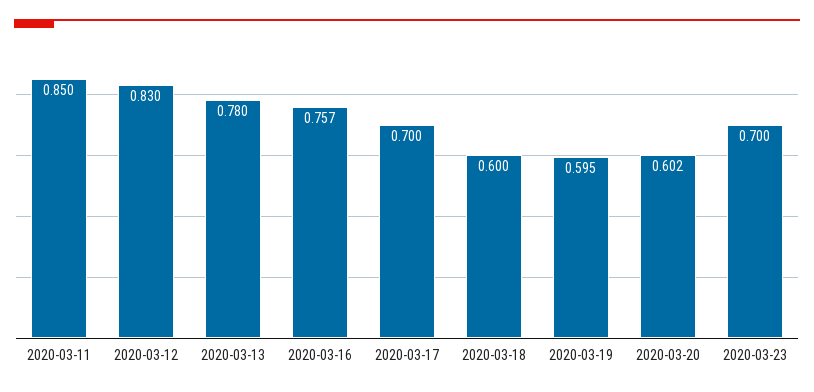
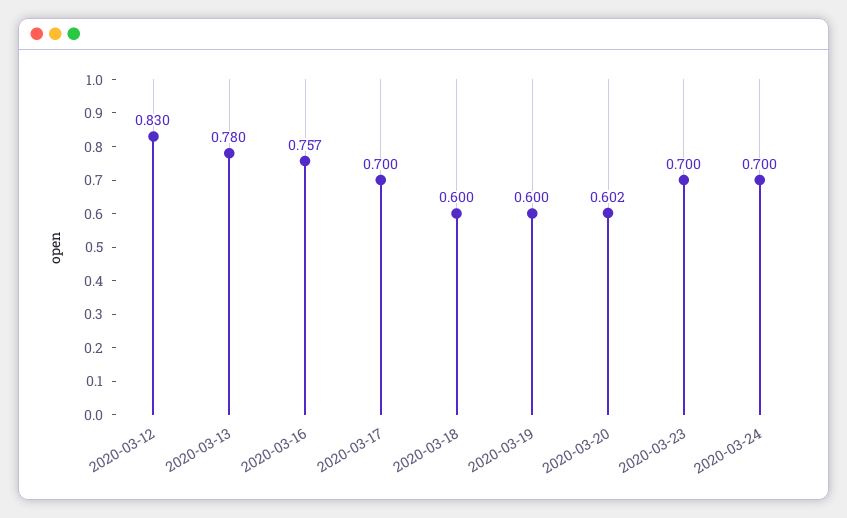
2020-03-11: 0.85 -> none
2020-03-19: 0.595 -> 0.6
2020-03-24: none -> 0.7

